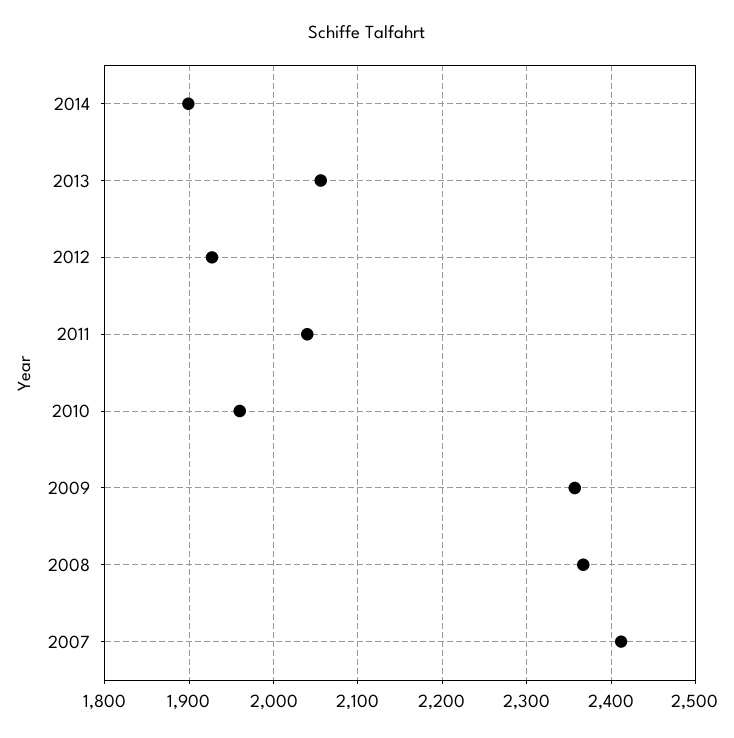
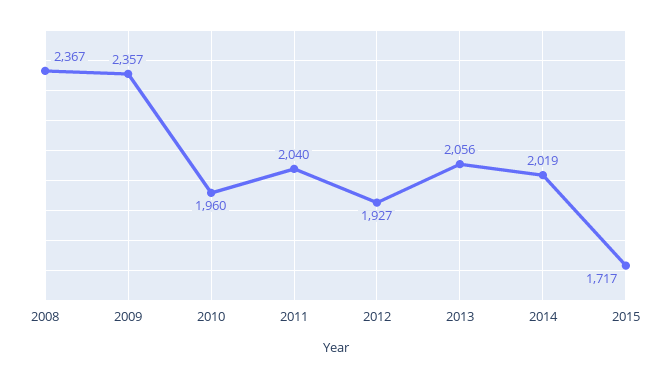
2014: 1900 -> 2019
2007: 2410 -> none
2015: none -> 1717

